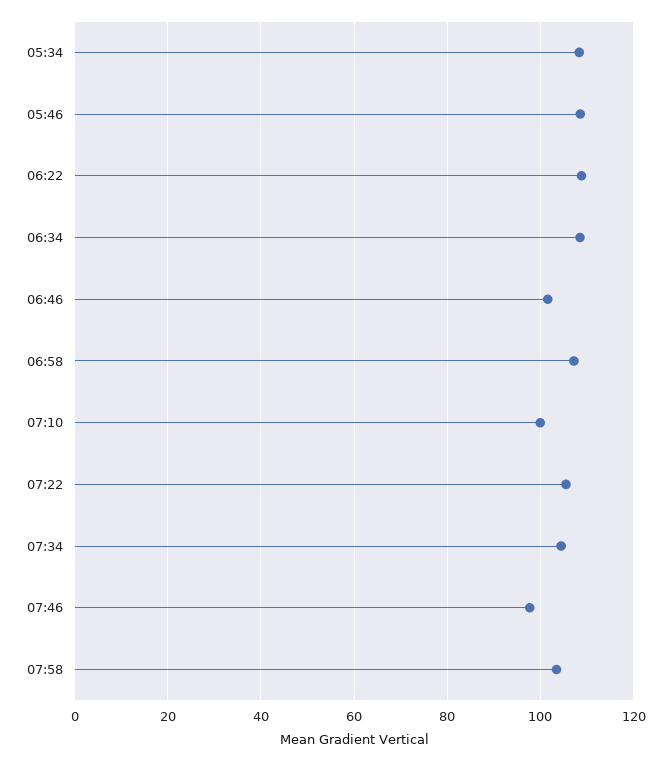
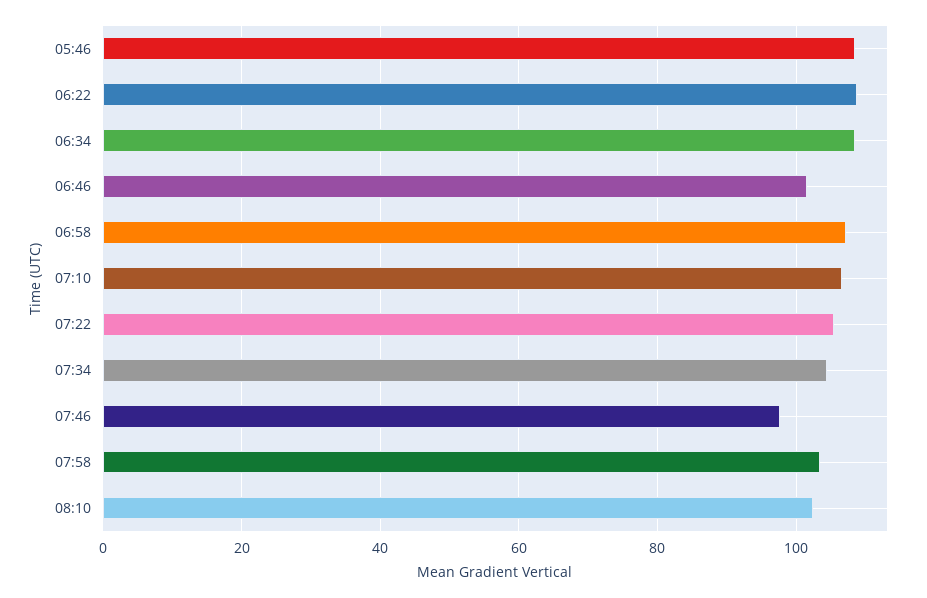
05:34: 108 -> none
07:10: 100 -> 106
08:10: none -> 102

